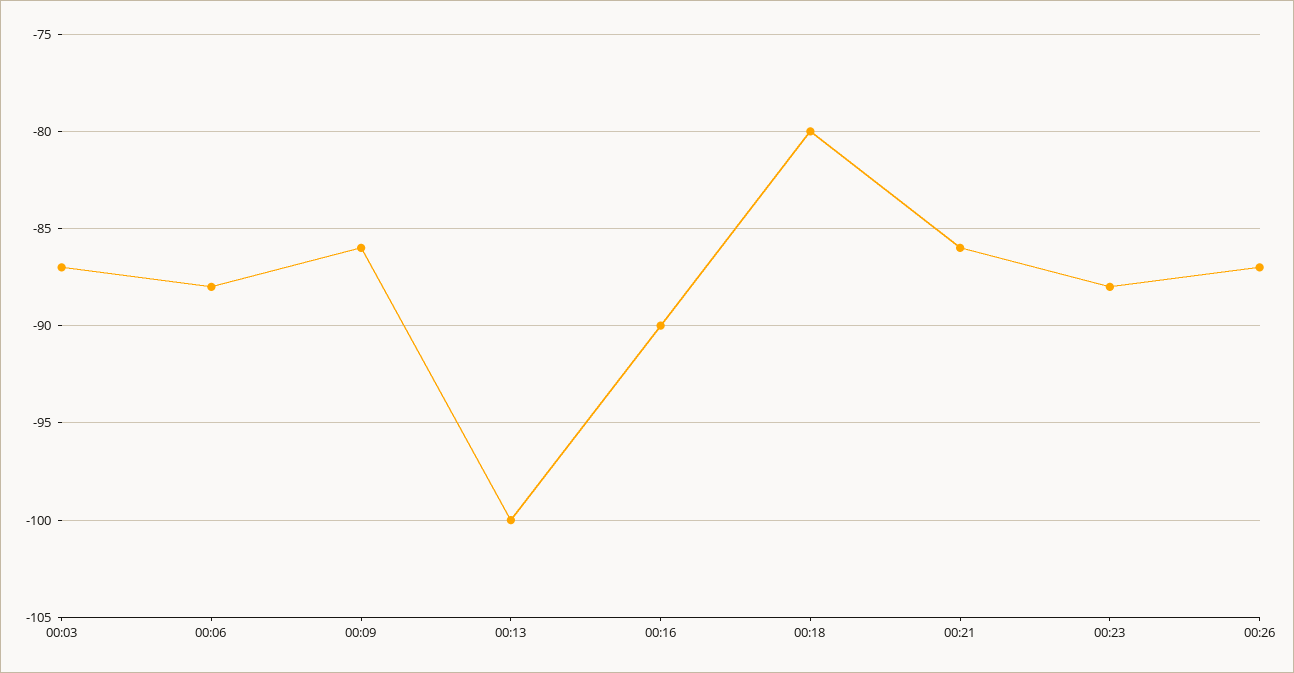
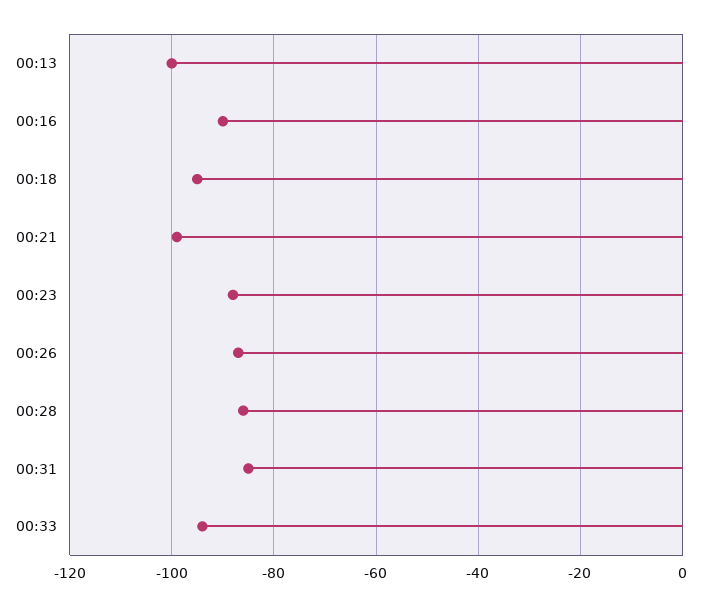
00:03: -87 -> none
00:06: -88 -> none
00:09: -86 -> none
00:18: -80 -> -95
00:21: -86 -> -100
00:28: none -> -85
00:31: none -> -85
00:33: none -> -95

